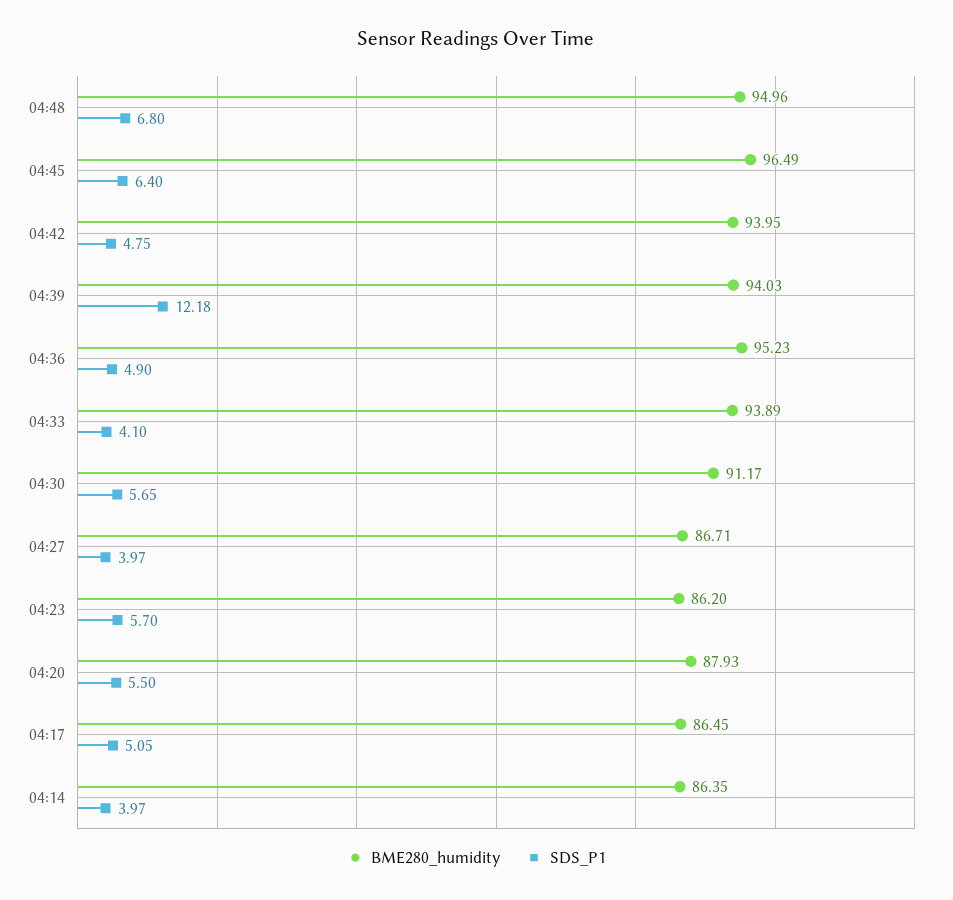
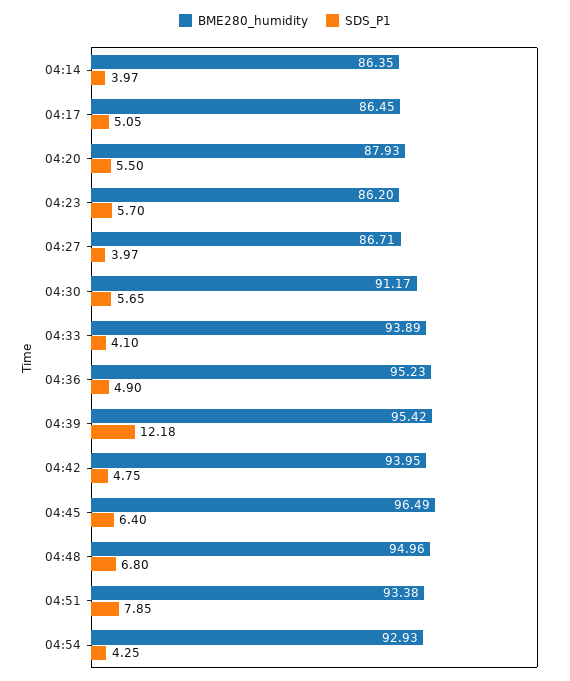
BME280_humidity, 04:39: 94.03 -> 95.42
BME280_humidity, 04:51: none -> 93.38
SDS_P1, 04:51: none -> 7.85
BME280_humidity, 04:54: none -> 92.93
SDS_P1, 04:54: none -> 4.25

